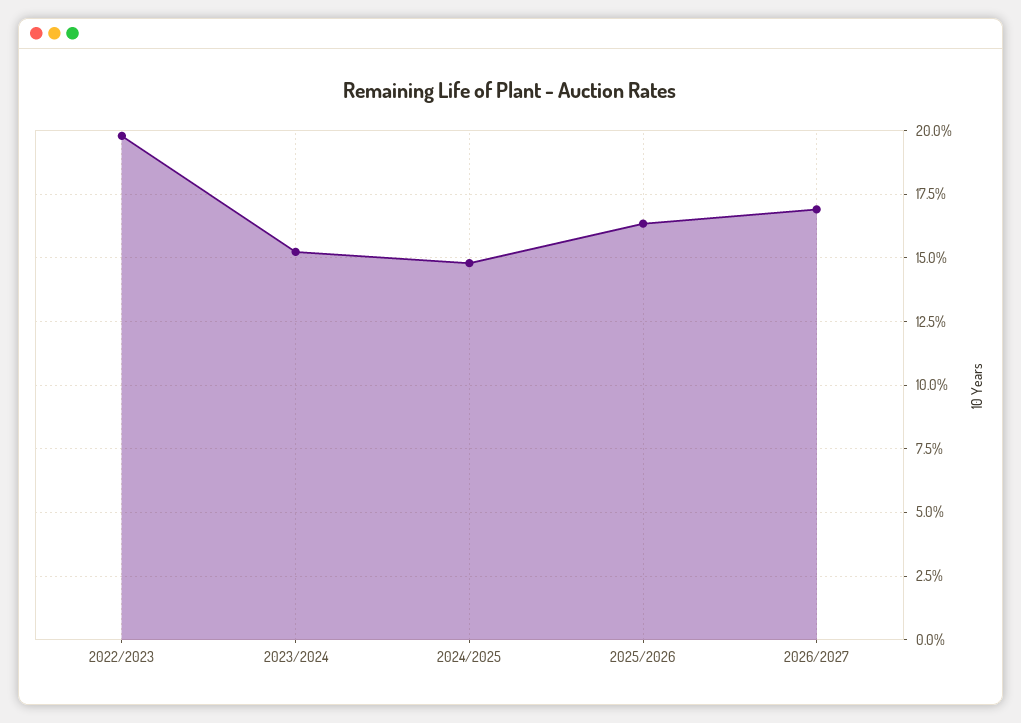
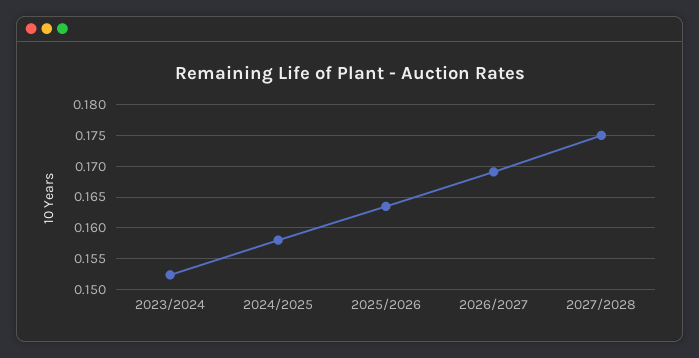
2022/2023: 0.1975 -> none
2024/2025: 0.1475 -> 0.158
2027/2028: none -> 0.175

